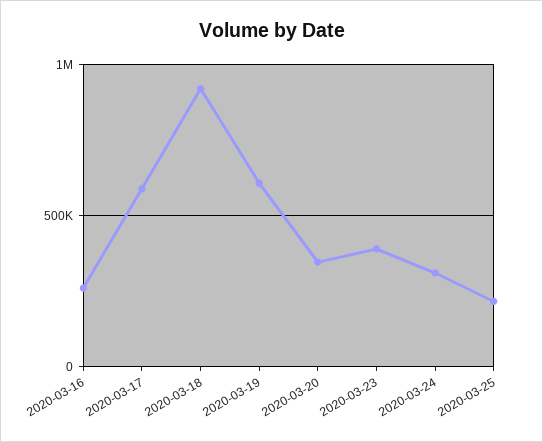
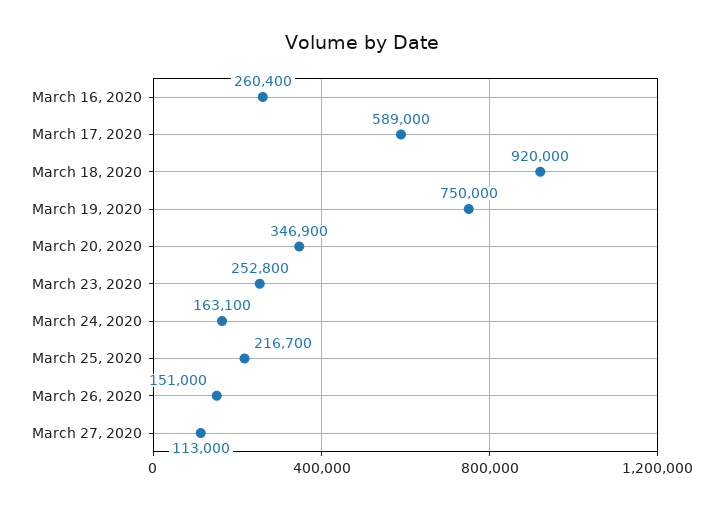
2020-03-19: 600000 -> 750000
2020-03-23: 400000 -> 252800
2020-03-24: 300000 -> 163100
March 26, 2020: none -> 151000
March 27, 2020: none -> 113000

